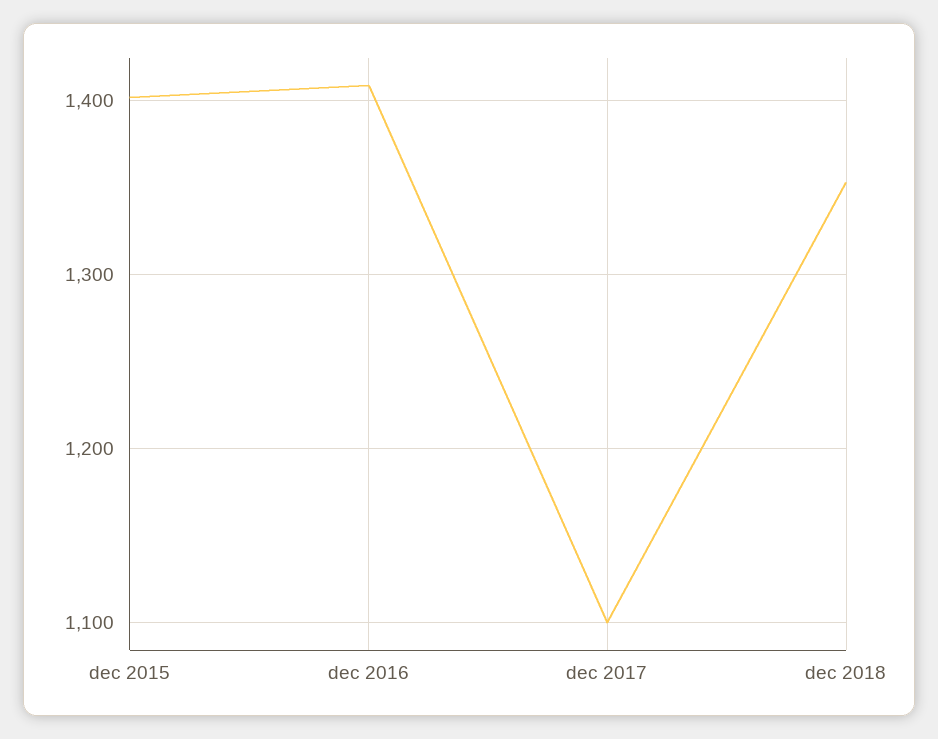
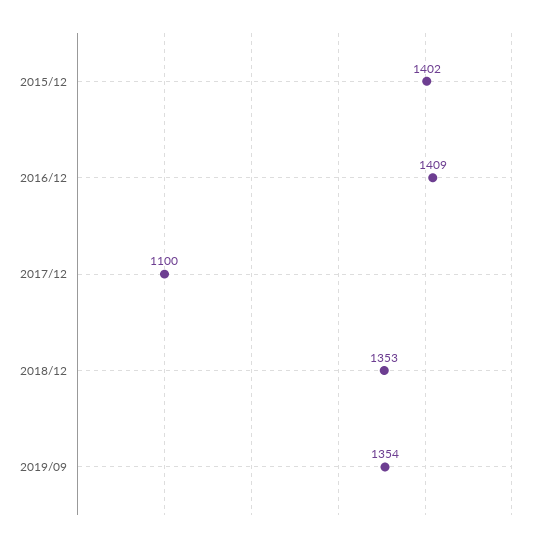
2019/09: none -> 1354

